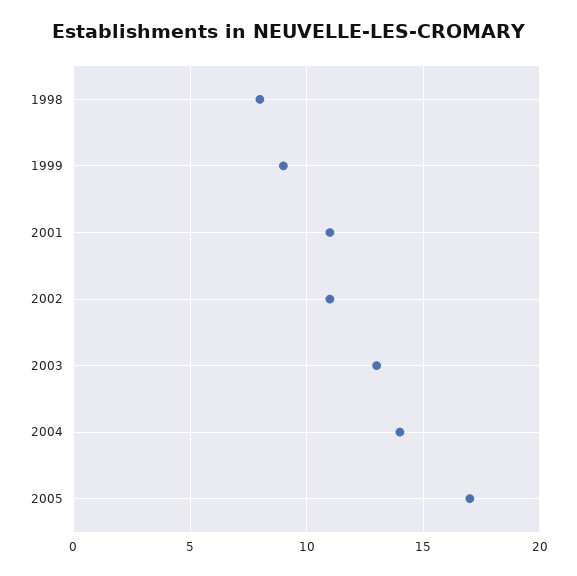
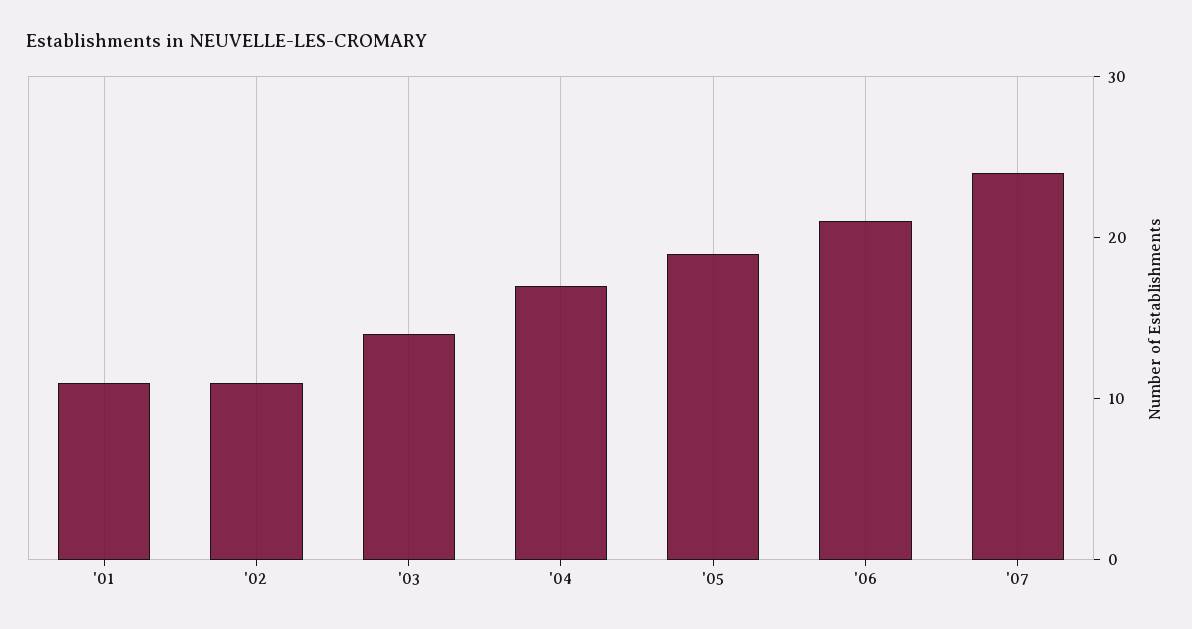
1998: 8 -> none
1999: 9 -> none
2003: 13 -> 14
2004: 14 -> 17
2005: 17 -> 19
'06: none -> 21
'07: none -> 24

